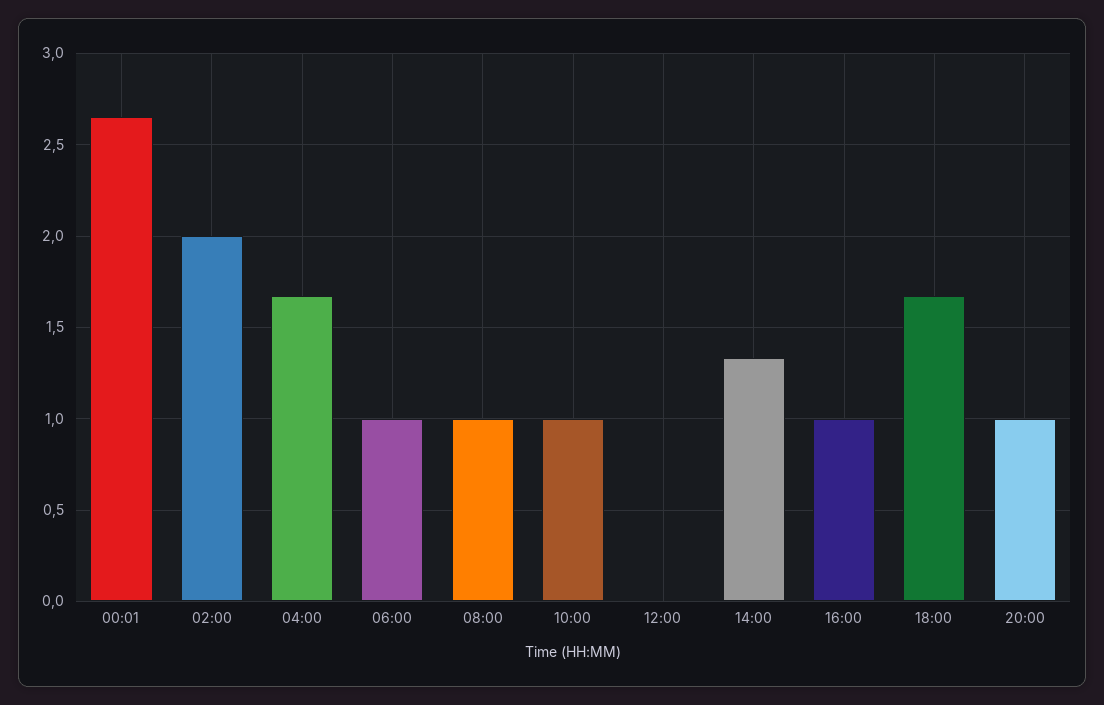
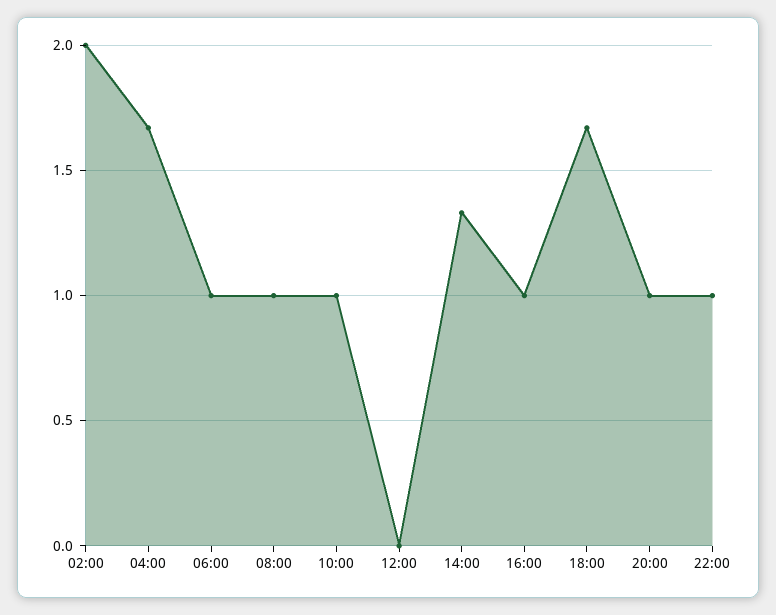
00:01: 2.65 -> none
22:00: none -> 1

